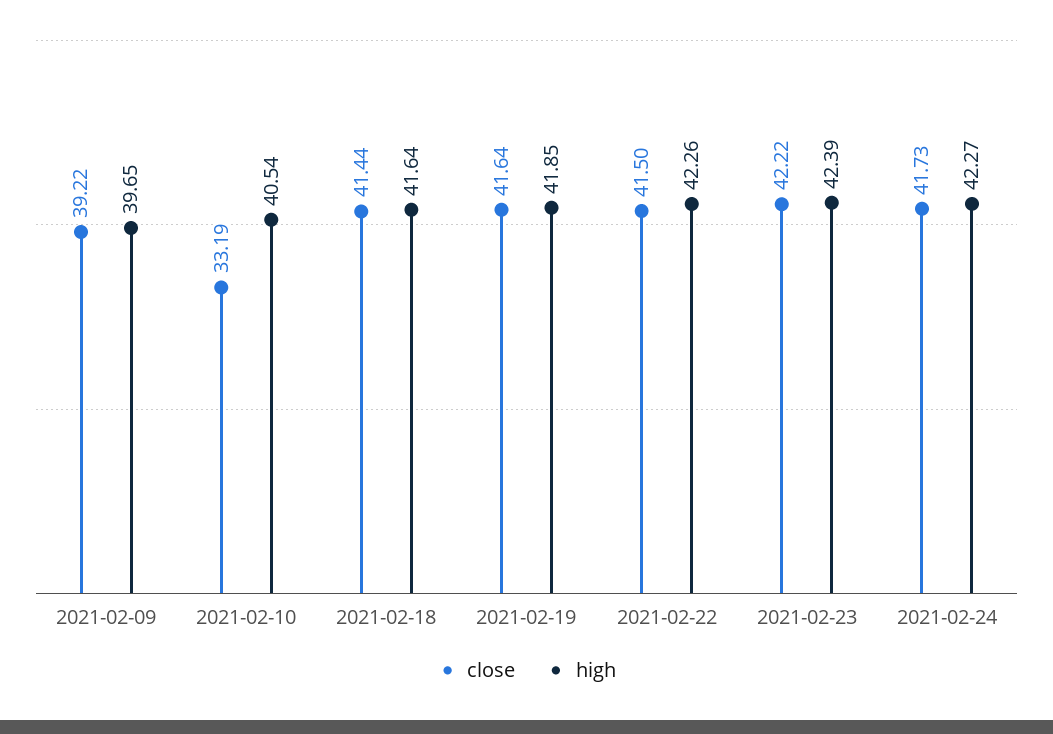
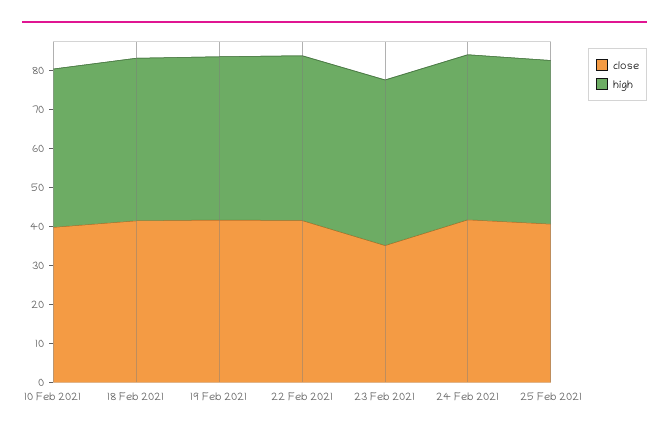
close, 2021-02-09: 39.22 -> none
high, 2021-02-09: 39.65 -> none
close, 2021-02-10: 33.19 -> 40
close, 2021-02-23: 42.22 -> 35
close, 25 Feb 2021: none -> 40
high, 25 Feb 2021: none -> 42.5

